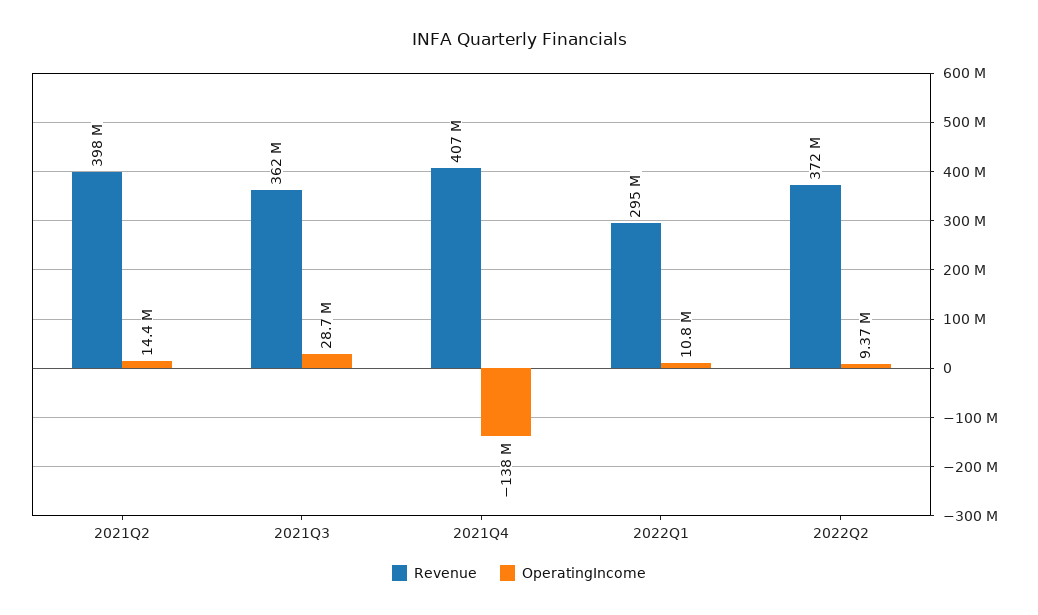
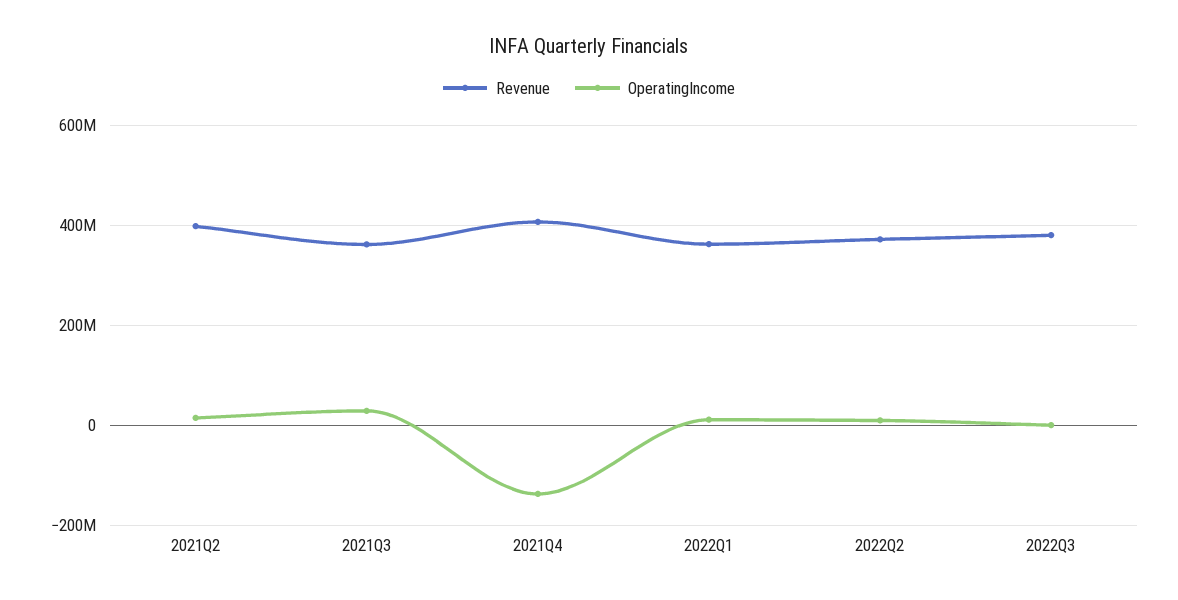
Revenue, 2022Q1: 295000000 -> 360000000
Revenue, 2022Q3: none -> 380000000
OperatingIncome, 2022Q3: none -> 0

